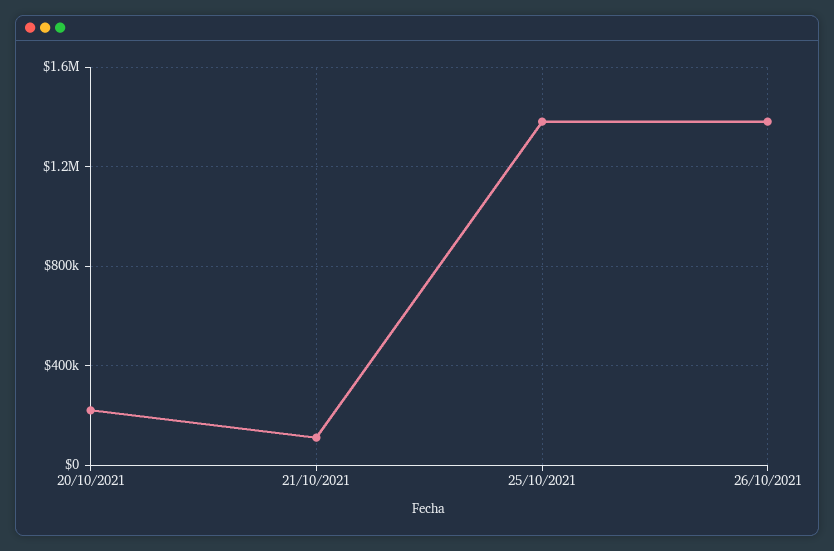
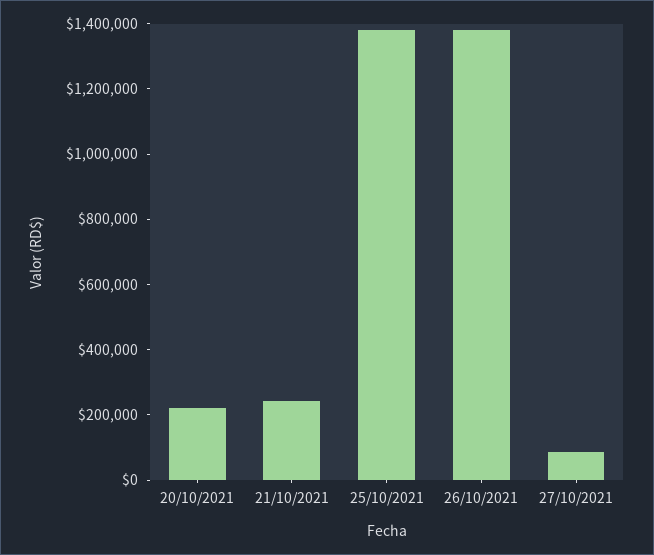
21/10/2021: 100000 -> 250000
27/10/2021: none -> 100000

